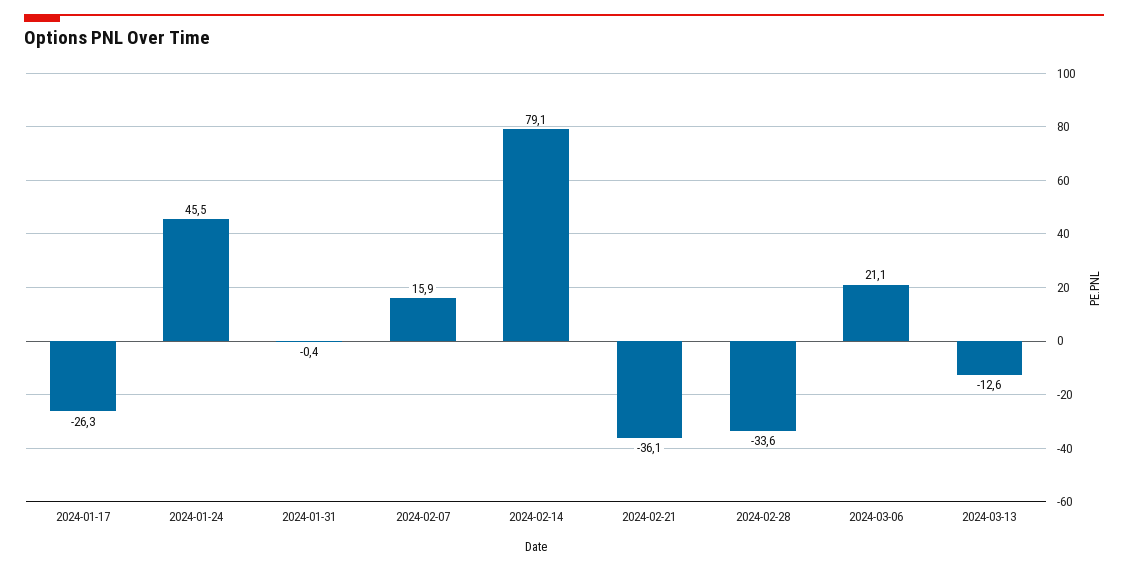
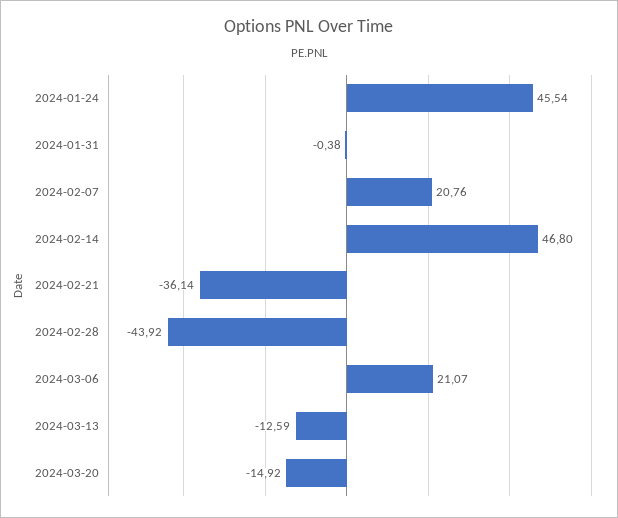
2024-01-17: -26.3 -> none
2024-02-07: 15.9 -> 20.76
2024-02-14: 79.1 -> 46.8
2024-02-28: -33.6 -> -43.92
2024-03-20: none -> -14.92

